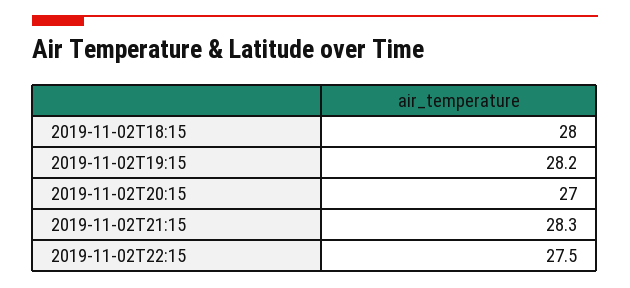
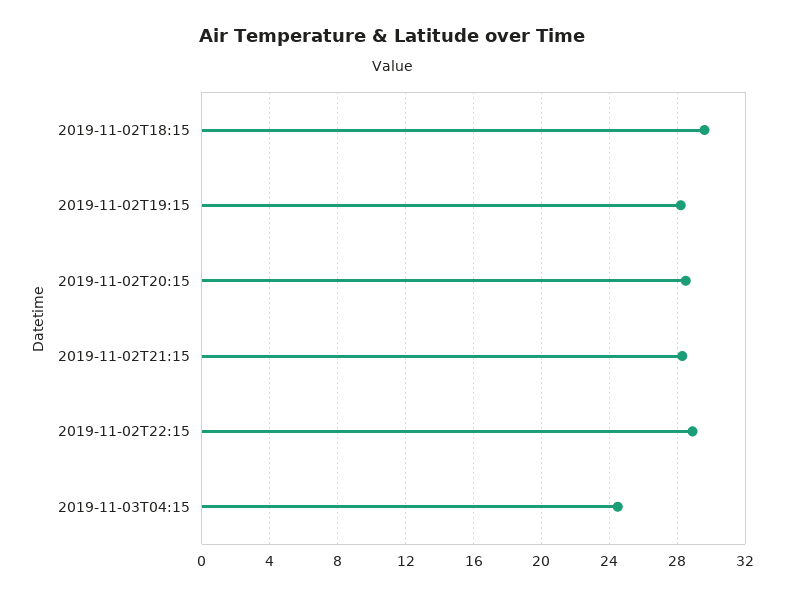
2019-11-02T18:15: 28 -> 29.5
2019-11-02T20:15: 27 -> 28.5
2019-11-02T22:15: 27.5 -> 29
2019-11-03T04:15: none -> 24.5

